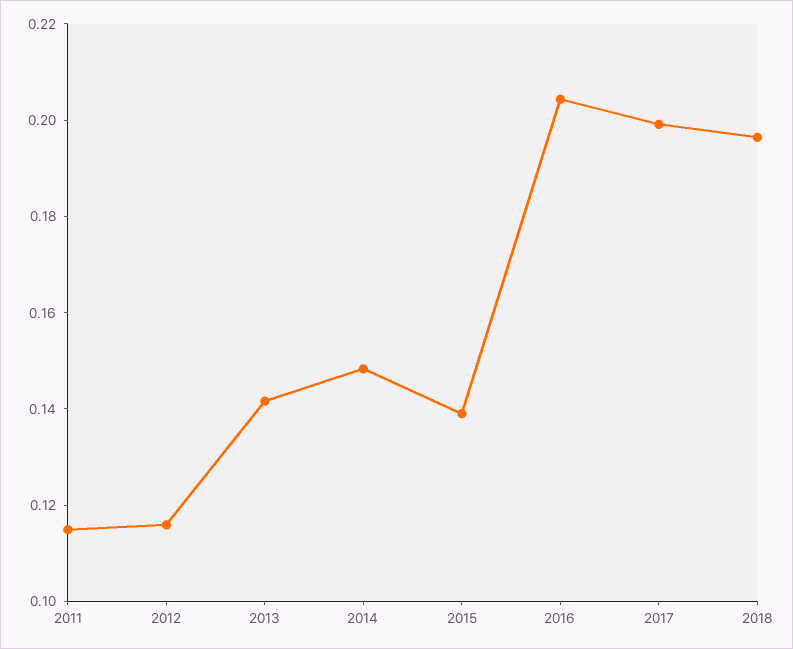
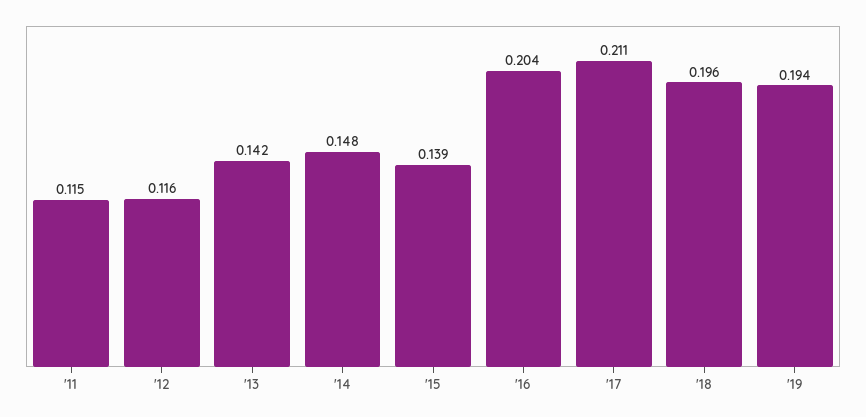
2017: 0.2 -> 0.211
'19: none -> 0.194

